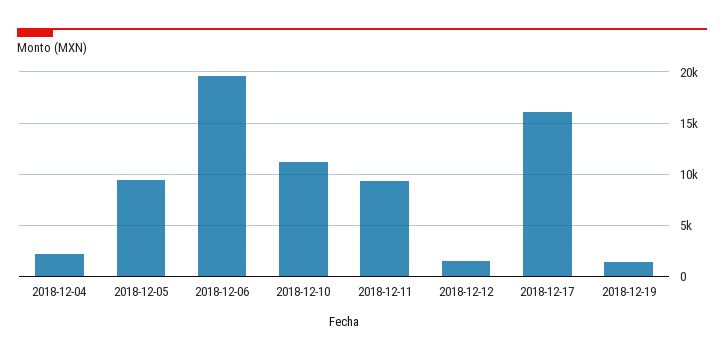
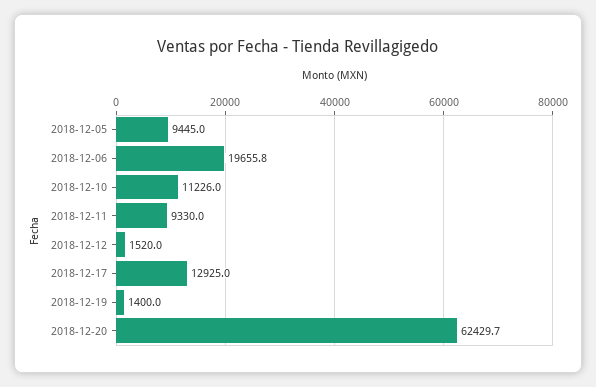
2018-12-04: 2000 -> none
2018-12-17: 16000 -> 12925
2018-12-20: none -> 62429.7

